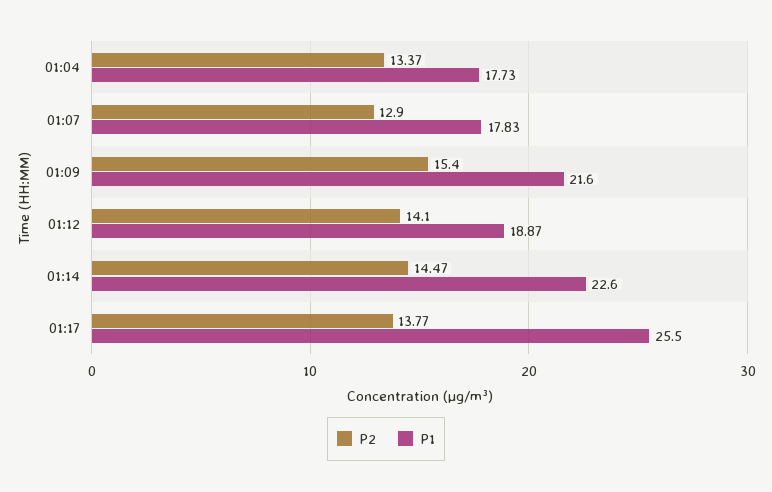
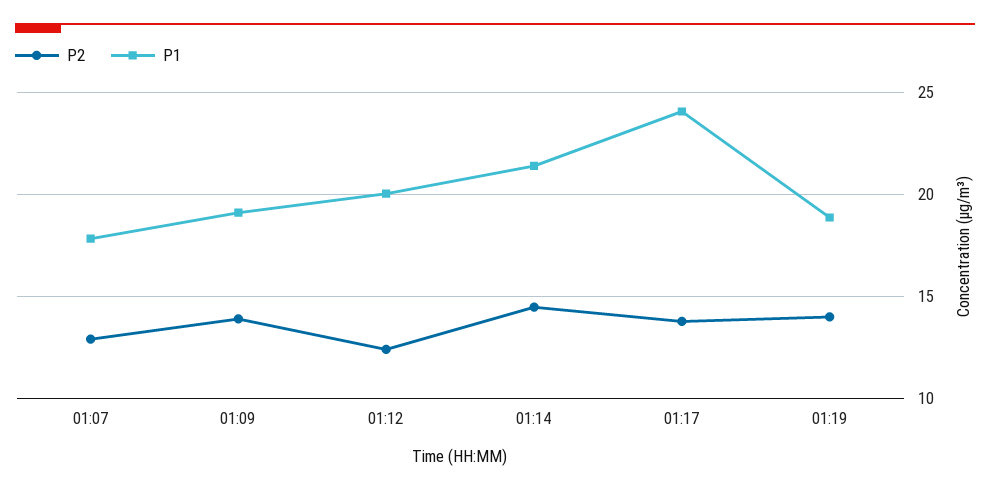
P2, 01:04: 13.37 -> none
P1, 01:04: 17.73 -> none
P2, 01:09: 15.4 -> 14
P1, 01:09: 21.6 -> 19
P2, 01:12: 14.1 -> 12.5
P1, 01:12: 18.87 -> 20
P1, 01:14: 22.6 -> 21.5
P1, 01:17: 25.5 -> 24
P2, 01:19: none -> 14
P1, 01:19: none -> 19

